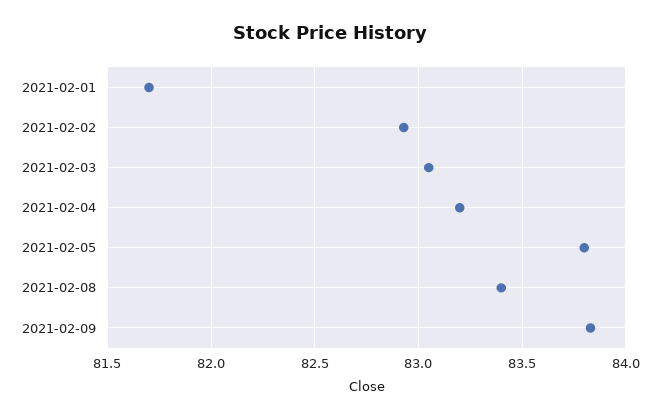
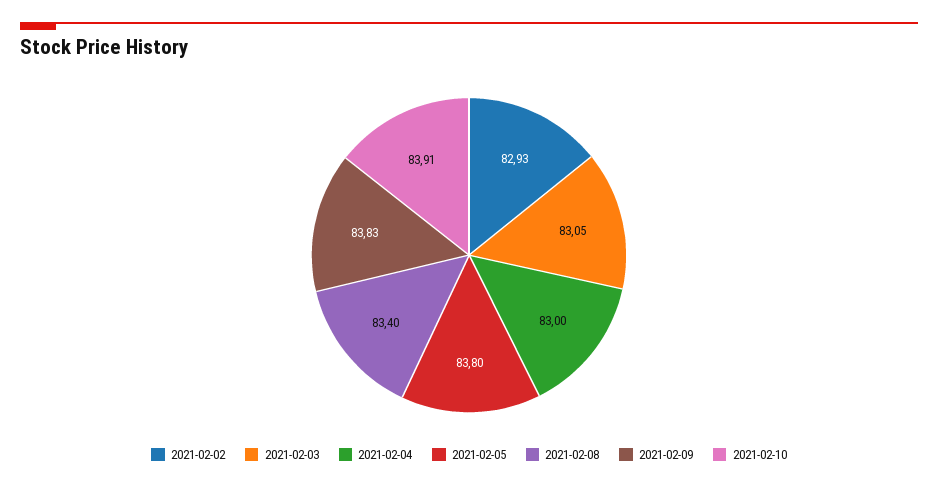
2021-02-01: 81.7 -> none
2021-02-04: 83.2 -> 83
2021-02-10: none -> 83.91

